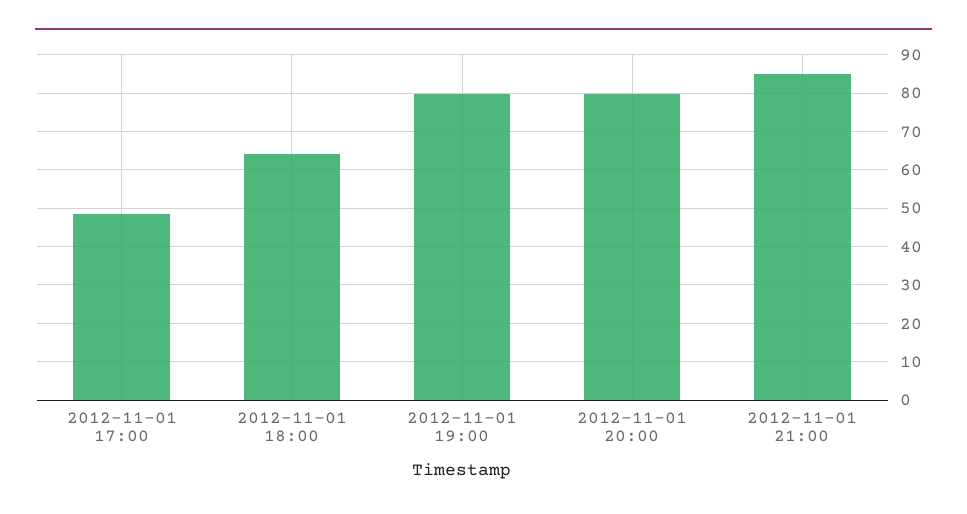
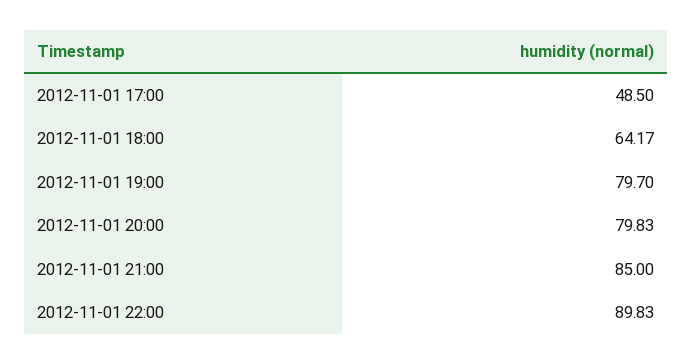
2012-11-01 22:00: none -> 89.83

